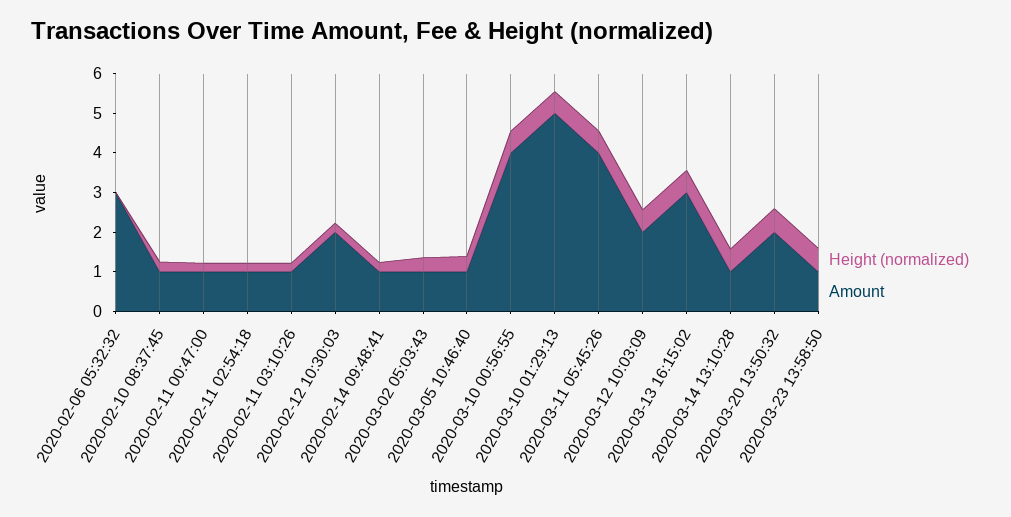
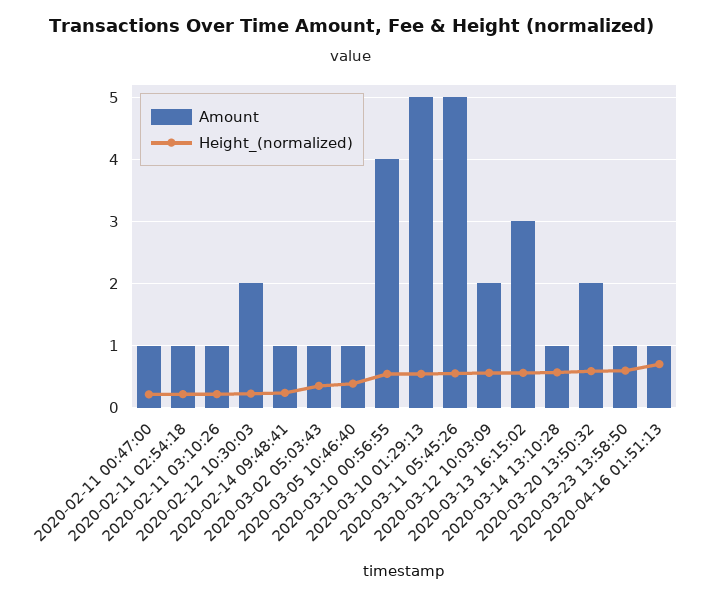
Height (normalized), 2020-02-06 05:32:32: 0 -> none
Amount, 2020-02-06 05:32:32: 3 -> none
Height (normalized), 2020-02-10 08:37:45: 0.25 -> none
Amount, 2020-02-10 08:37:45: 1 -> none
Amount, 2020-03-11 05:45:26: 4 -> 5
Amount, 2020-04-16 01:51:13: none -> 1
Height (normalized), 2020-04-16 01:51:13: none -> 0.7

